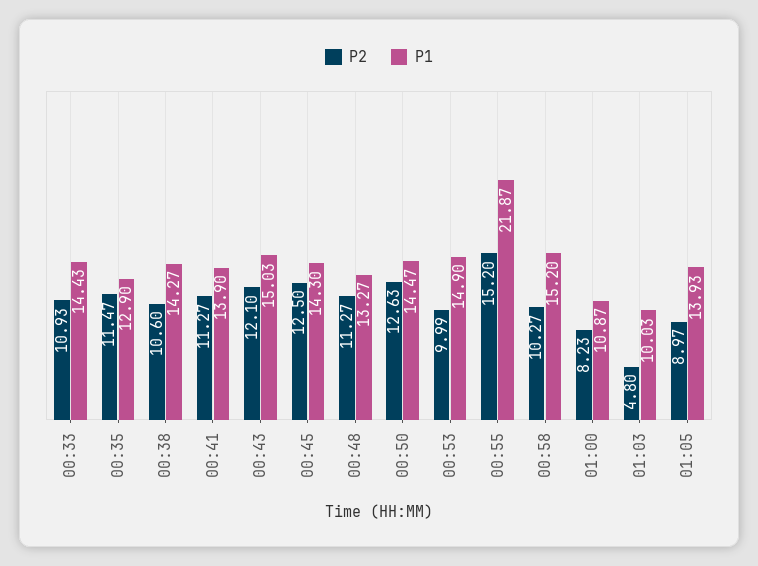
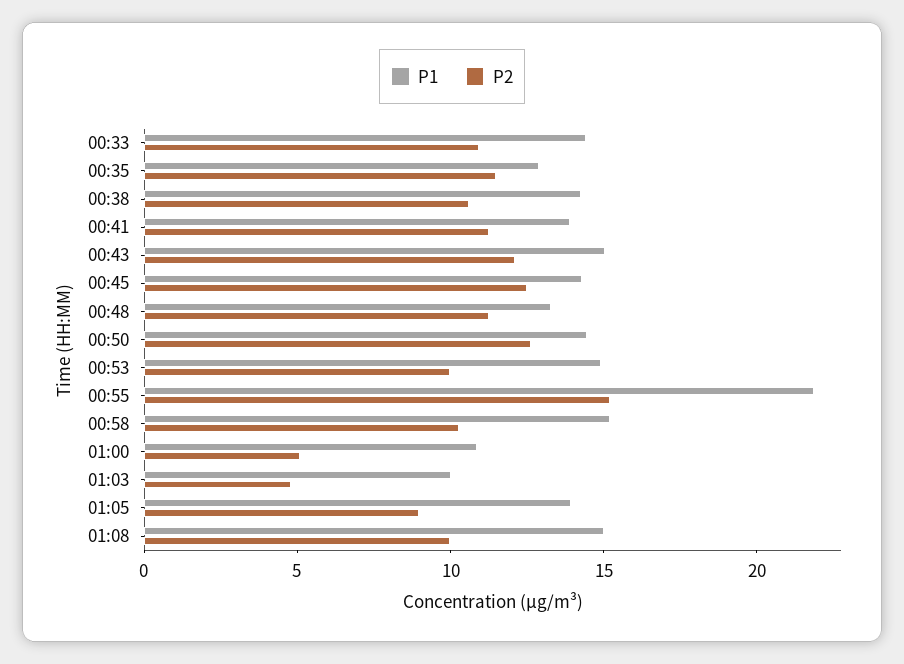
P2, 01:00: 8.23 -> 5
P1, 01:08: none -> 15
P2, 01:08: none -> 10

